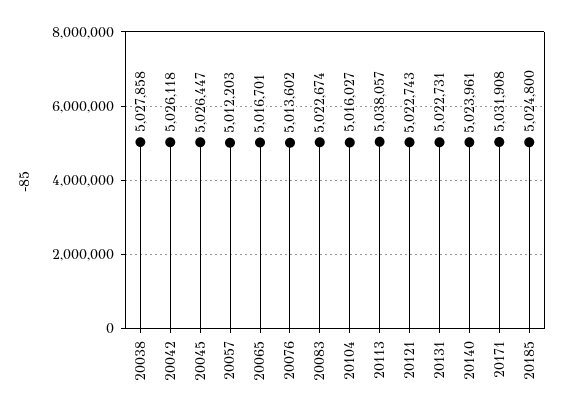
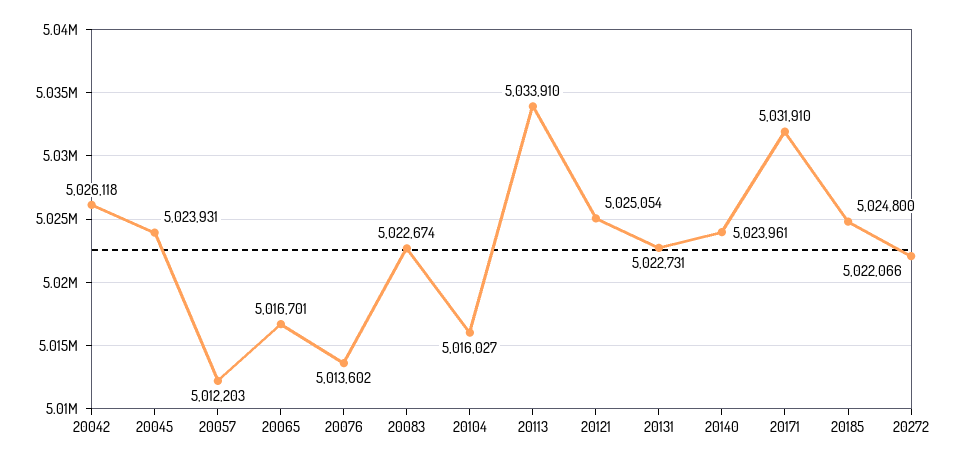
20038: 5027858 -> none
20045: 5026447 -> 5023931
20113: 5038057 -> 5033910
20121: 5022743 -> 5025054
20171: 5031908 -> 5031910
20272: none -> 5022066

